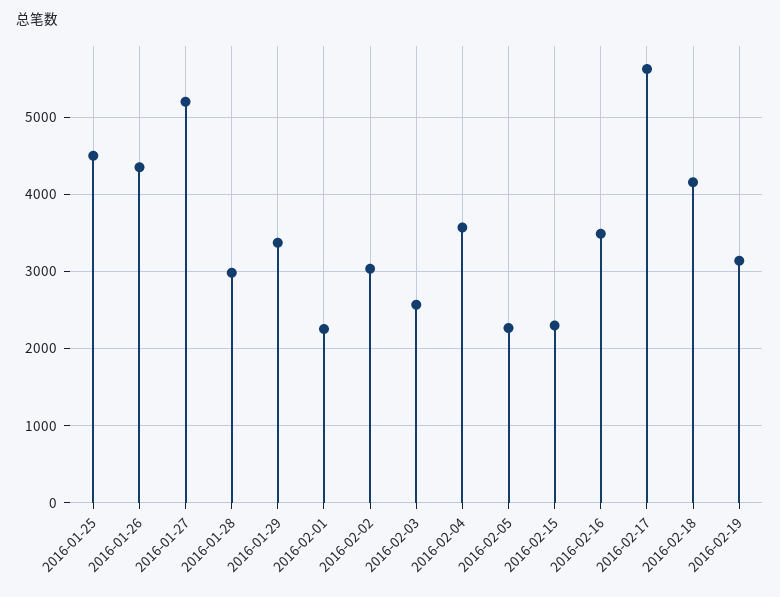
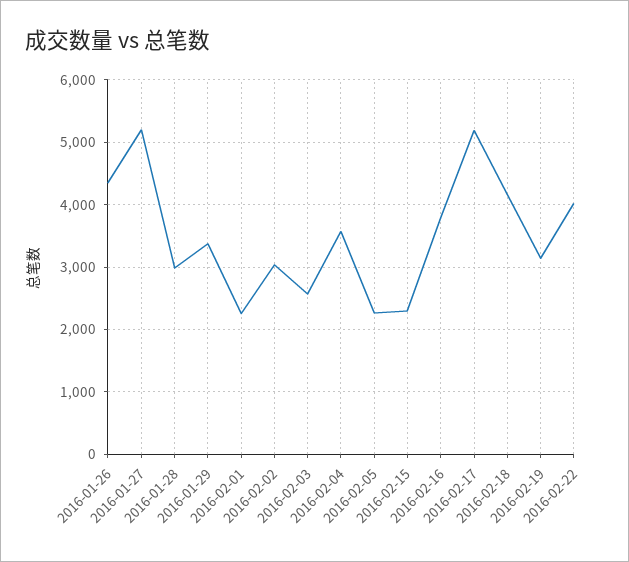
2016-01-25: 4500 -> none
2016-02-16: 3500 -> 3800
2016-02-17: 5600 -> 5200
2016-02-22: none -> 4000

